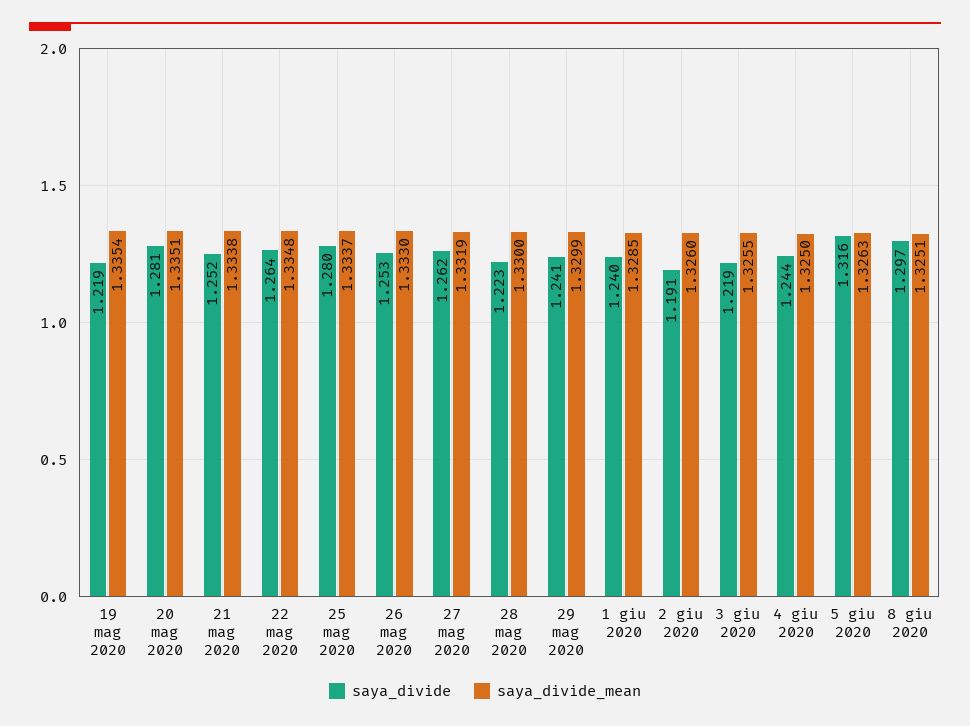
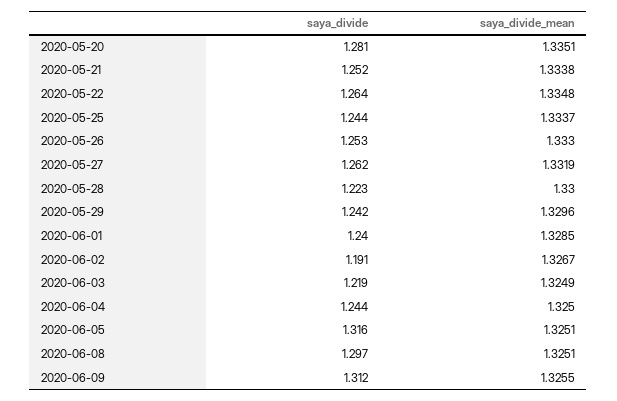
saya_divide, 19 mag 2020: 1.219 -> none
saya_divide_mean, 19 mag 2020: 1.3354 -> none
saya_divide, 25 mag 2020: 1.28 -> 1.244
saya_divide, 29 mag 2020: 1.241 -> 1.242
saya_divide_mean, 29 mag 2020: 1.3299 -> 1.3296
saya_divide_mean, 2 giu 2020: 1.326 -> 1.3267
saya_divide_mean, 3 giu 2020: 1.3255 -> 1.3249
saya_divide_mean, 5 giu 2020: 1.3263 -> 1.3251
saya_divide, 2020-06-09: none -> 1.312
saya_divide_mean, 2020-06-09: none -> 1.3255

